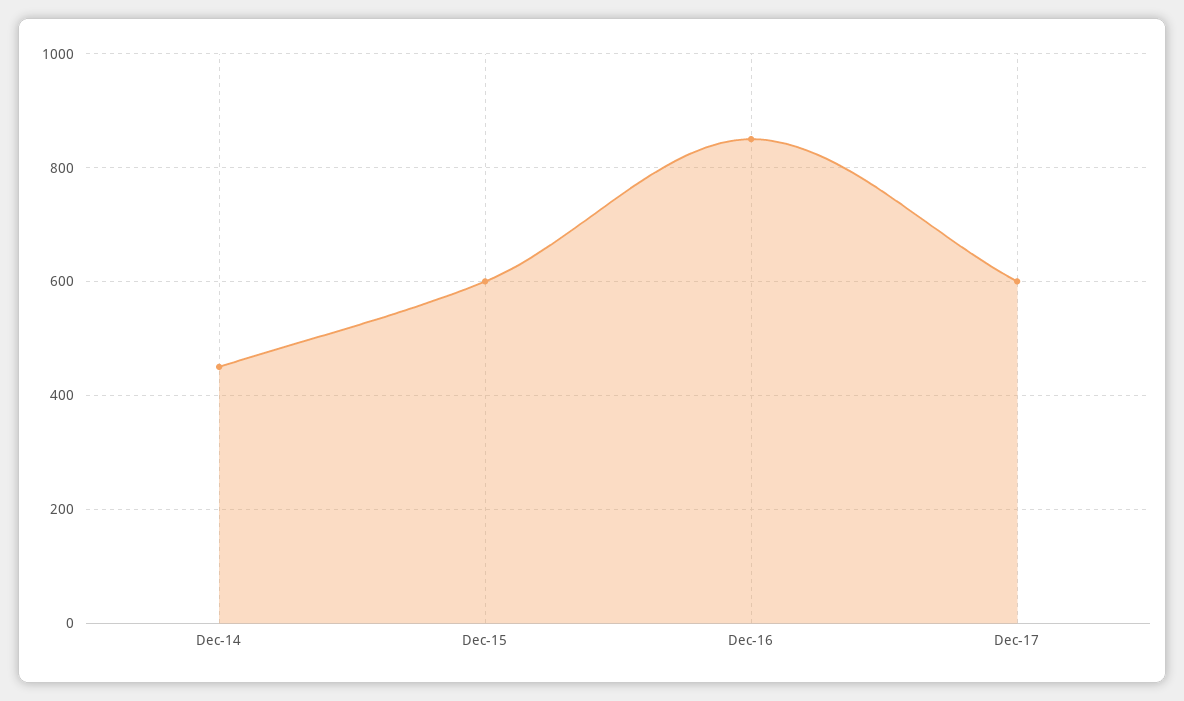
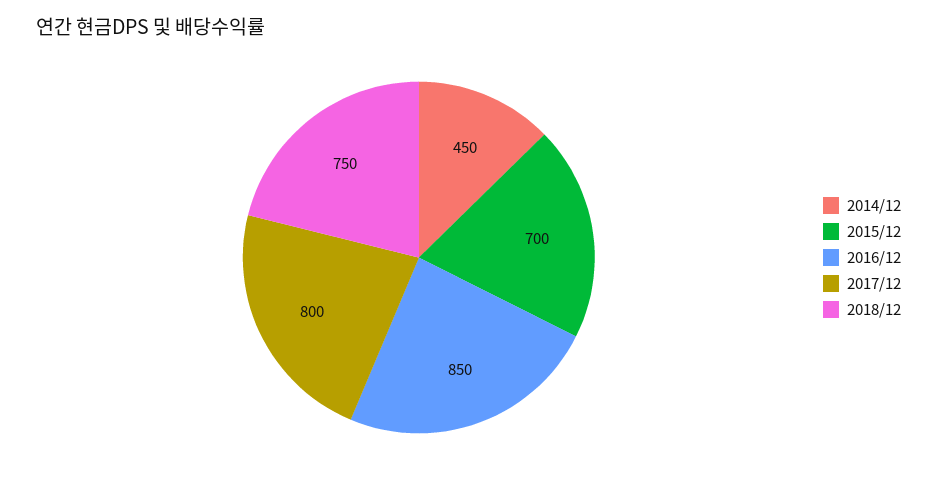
Dec-15: 600 -> 700
Dec-17: 600 -> 800
2018/12: none -> 750

